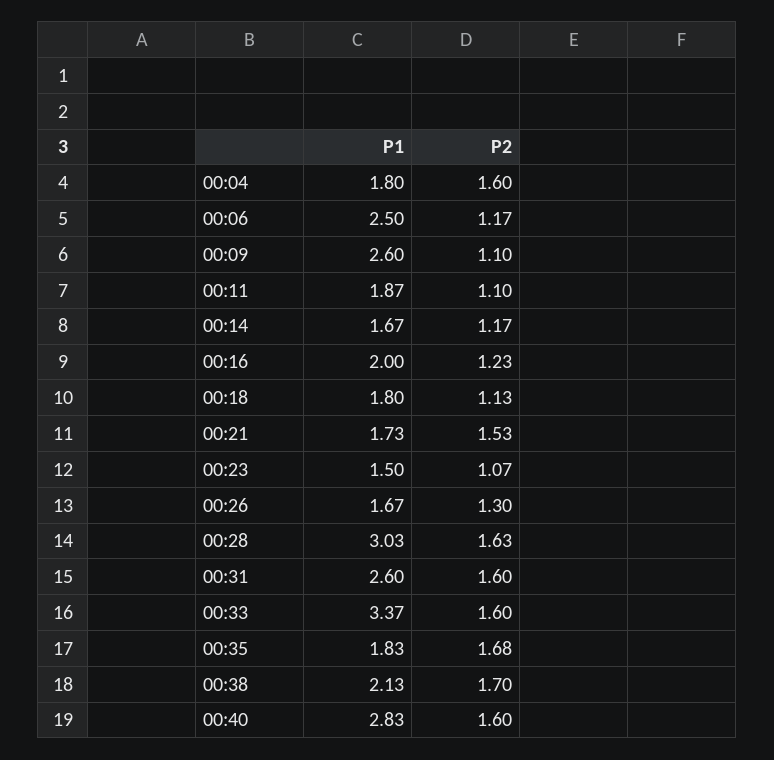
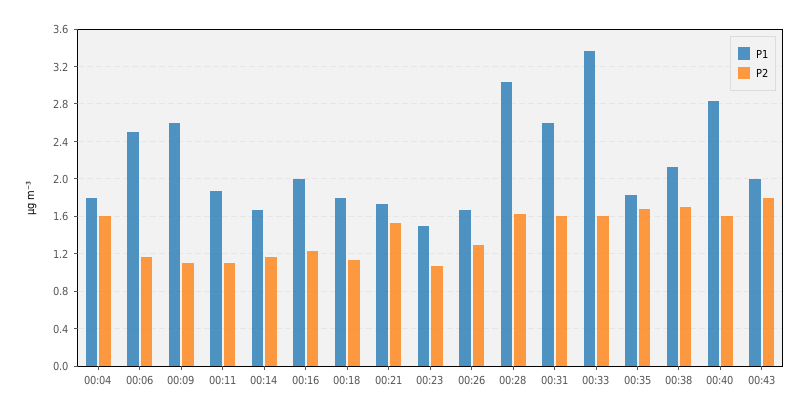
P1, 00:43: none -> 2
P2, 00:43: none -> 1.8

